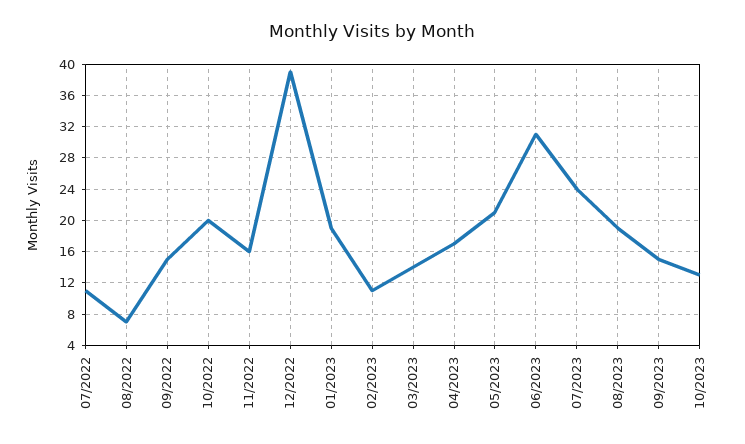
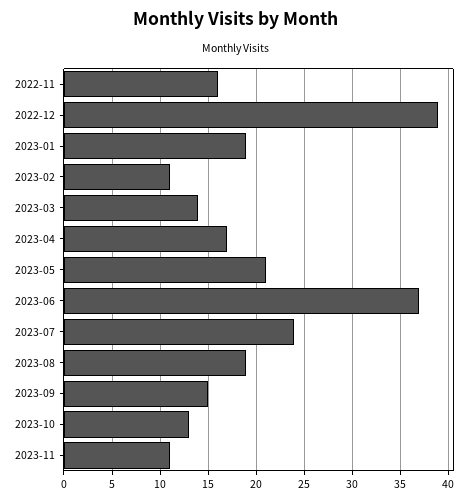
07/2022: 11 -> none
08/2022: 7 -> none
09/2022: 15 -> none
10/2022: 20 -> none
06/2023: 31 -> 37
2023-11: none -> 11

